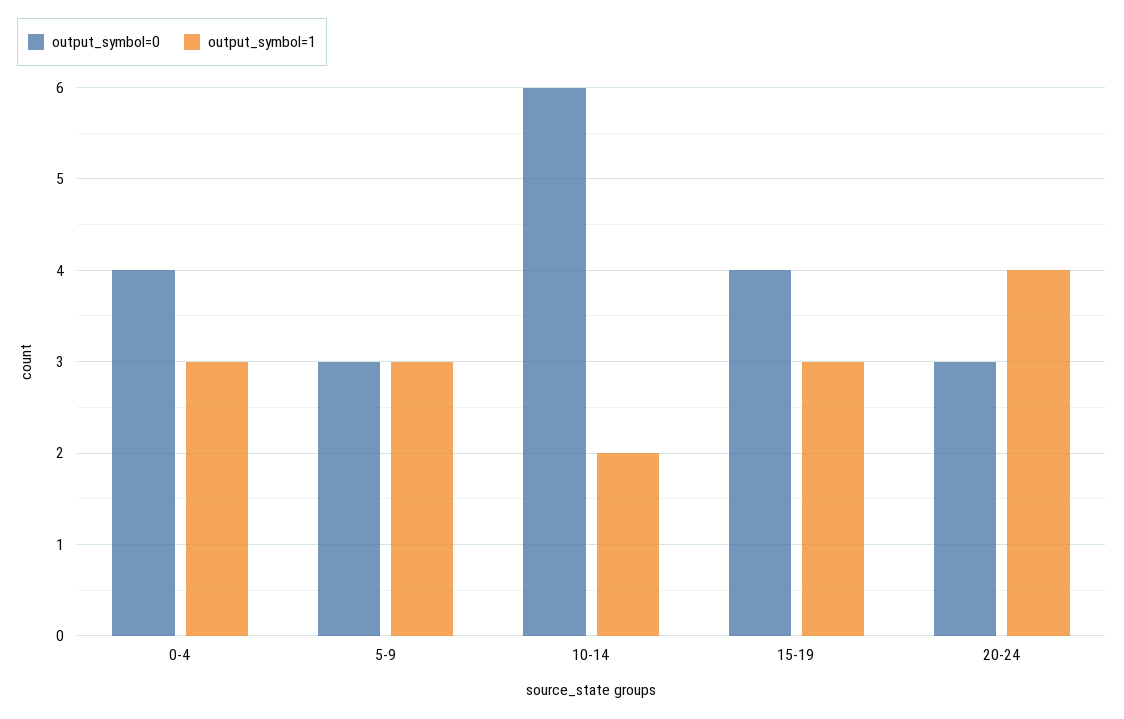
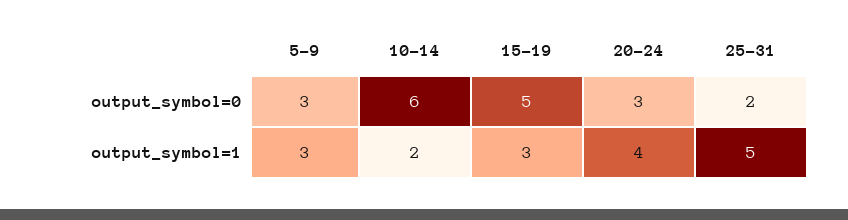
output_symbol=0, 0-4: 4 -> none
output_symbol=1, 0-4: 3 -> none
output_symbol=0, 15-19: 4 -> 5
output_symbol=0, 25-31: none -> 2
output_symbol=1, 25-31: none -> 5

